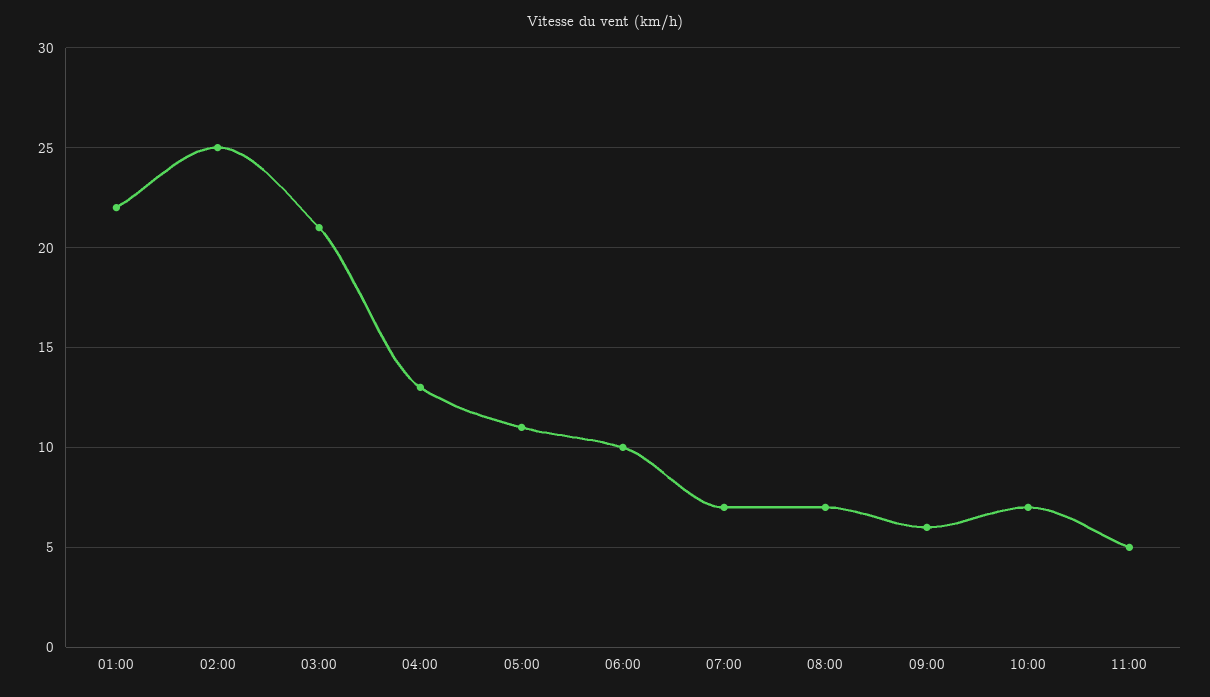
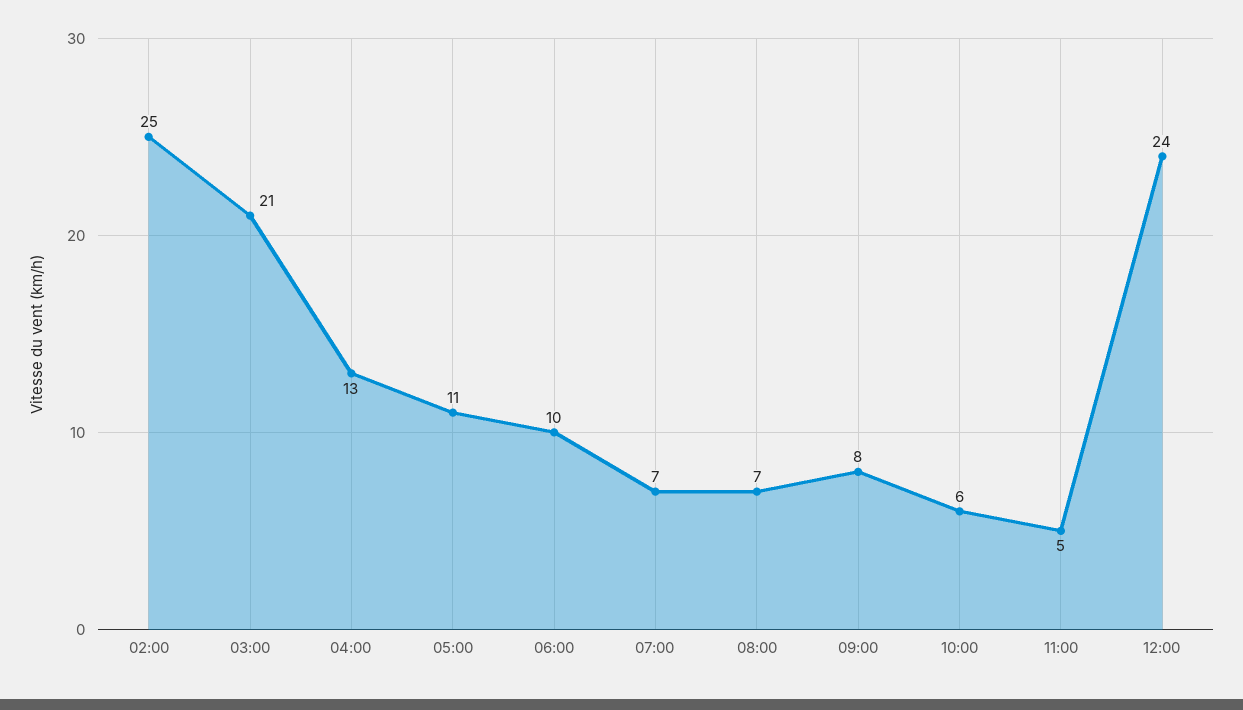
01:00: 22 -> none
09:00: 6 -> 8
10:00: 7 -> 6
12:00: none -> 24

